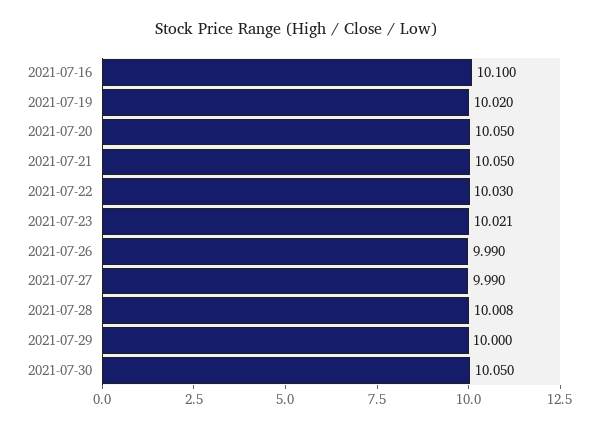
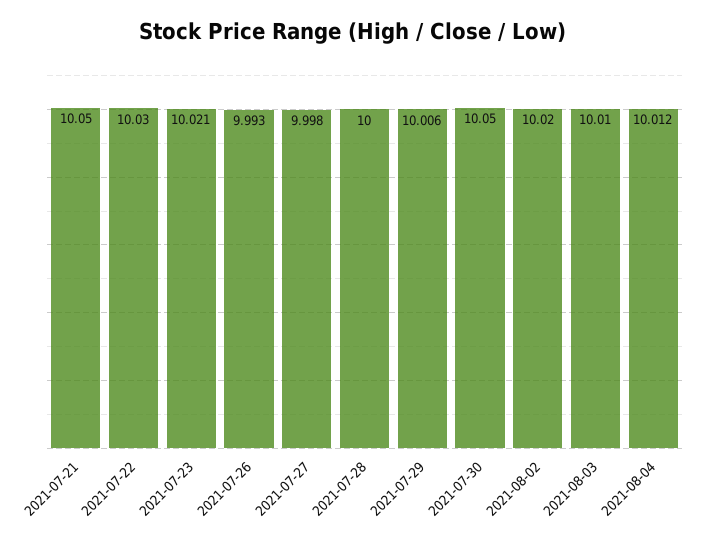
2021-07-16: 10.1 -> none
2021-07-19: 10.02 -> none
2021-07-20: 10.05 -> none
2021-07-26: 9.99 -> 9.993
2021-07-27: 9.99 -> 9.998
2021-07-28: 10.008 -> 10
2021-07-29: 10 -> 10.006
2021-08-02: none -> 10.02
2021-08-03: none -> 10.01
2021-08-04: none -> 10.012

